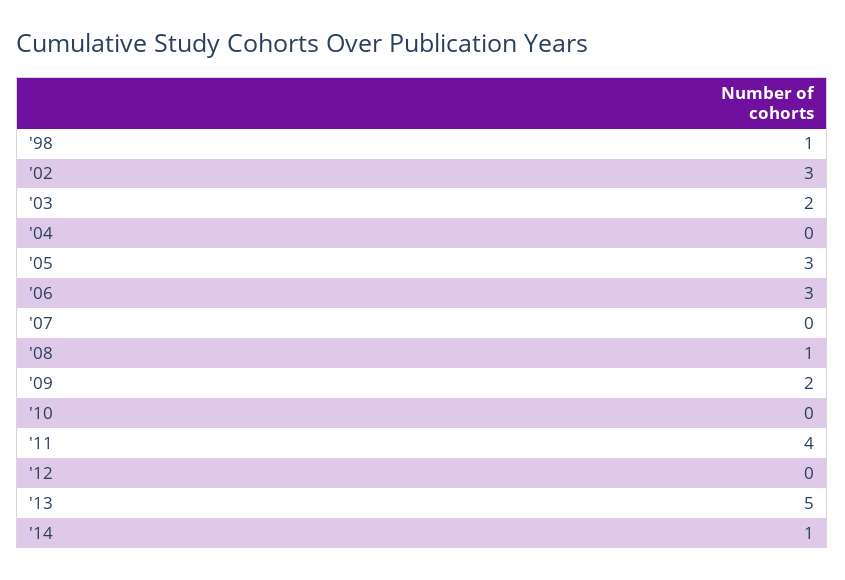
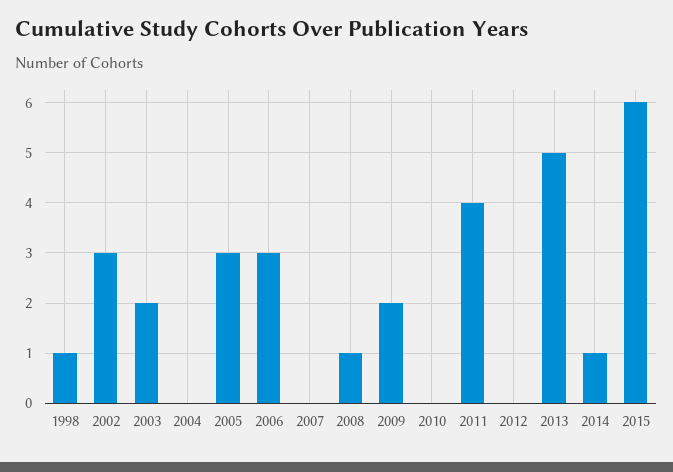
2015: none -> 6

